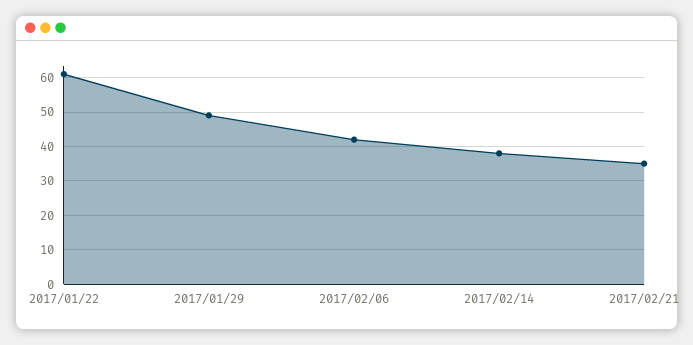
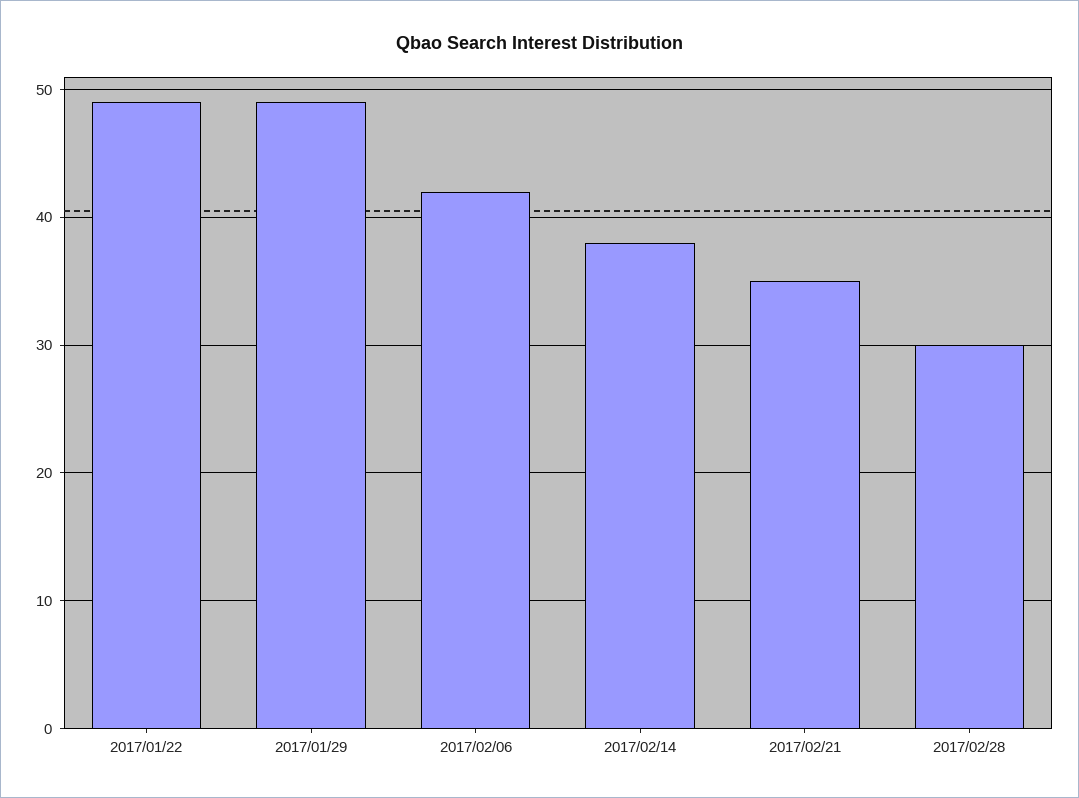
2017/01/22: 60 -> 49
2017/02/28: none -> 30

